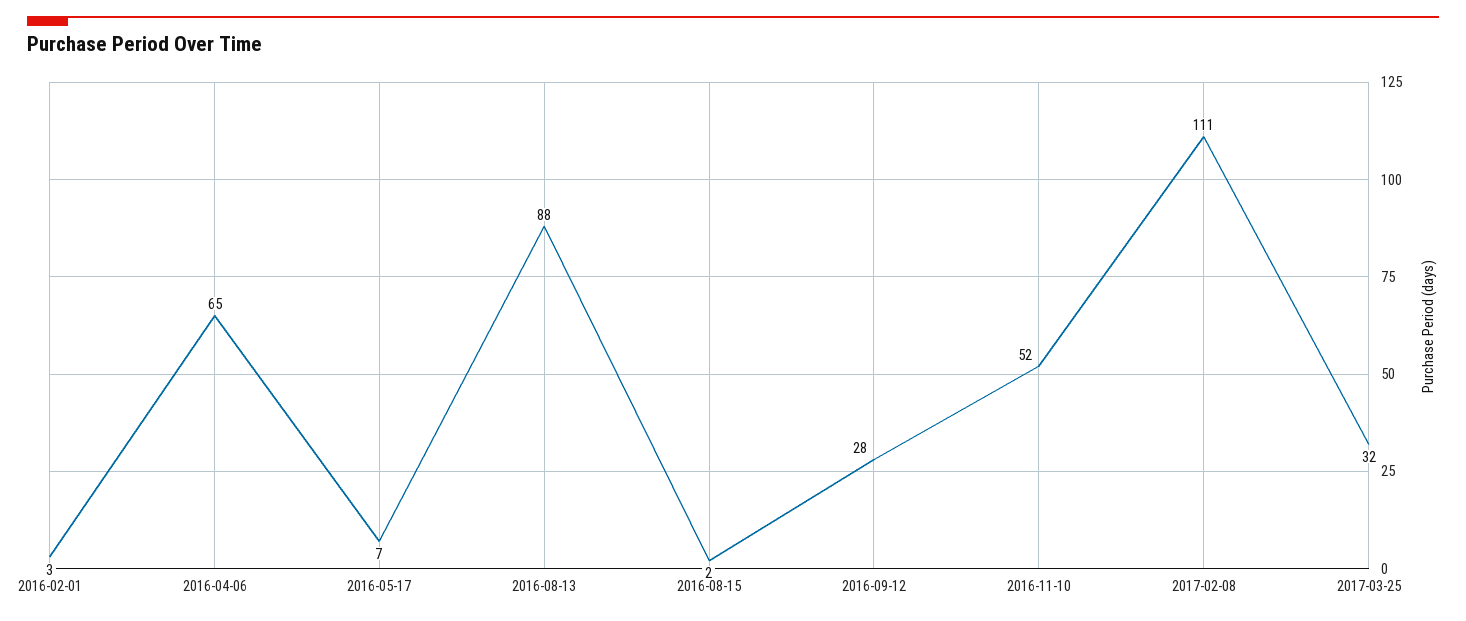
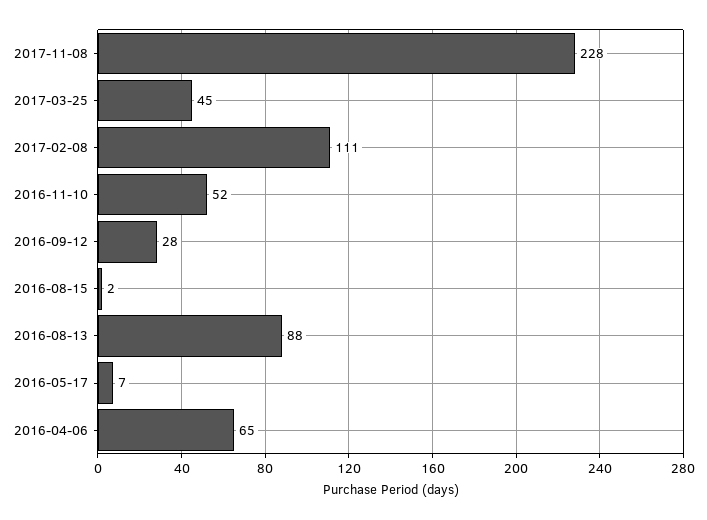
2016-02-01: 3 -> none
2017-03-25: 32 -> 45
2017-11-08: none -> 228

